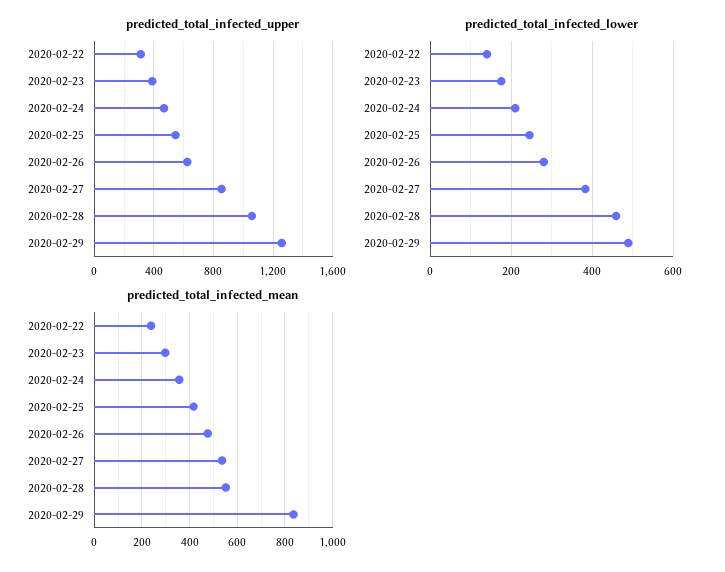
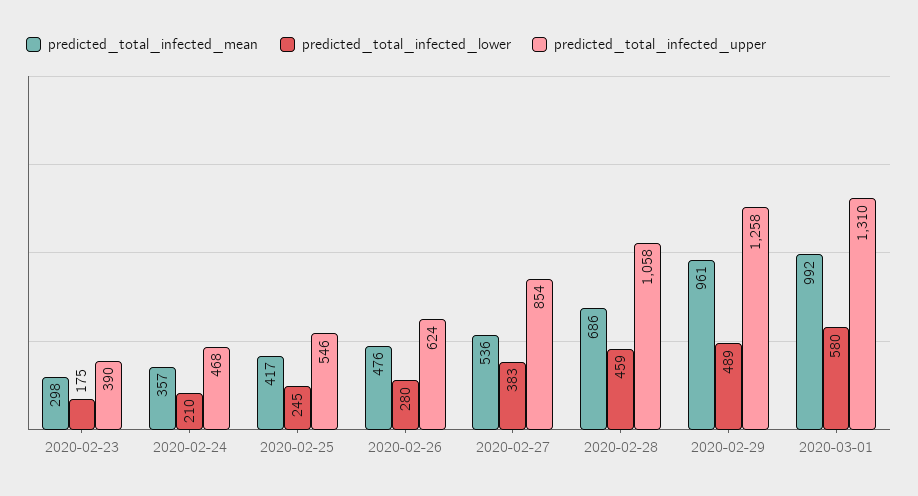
predicted_total_infected_upper, 2020-02-22: 300 -> none
predicted_total_infected_lower, 2020-02-22: 140 -> none
predicted_total_infected_mean, 2020-02-22: 250 -> none
predicted_total_infected_mean, 2020-02-28: 550 -> 686
predicted_total_infected_mean, 2020-02-29: 850 -> 961
predicted_total_infected_mean, 2020-03-01: none -> 992
predicted_total_infected_lower, 2020-03-01: none -> 580
predicted_total_infected_upper, 2020-03-01: none -> 1310

